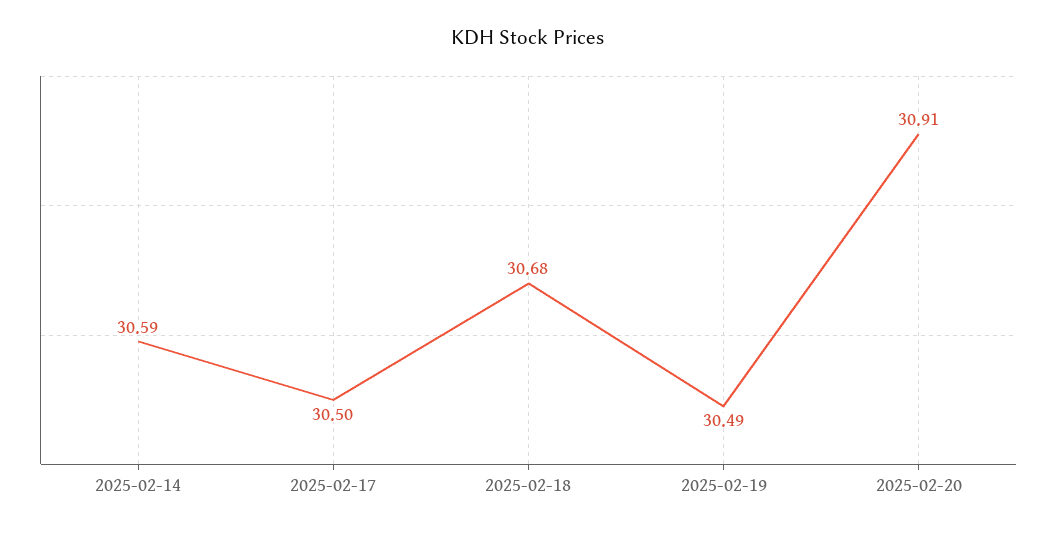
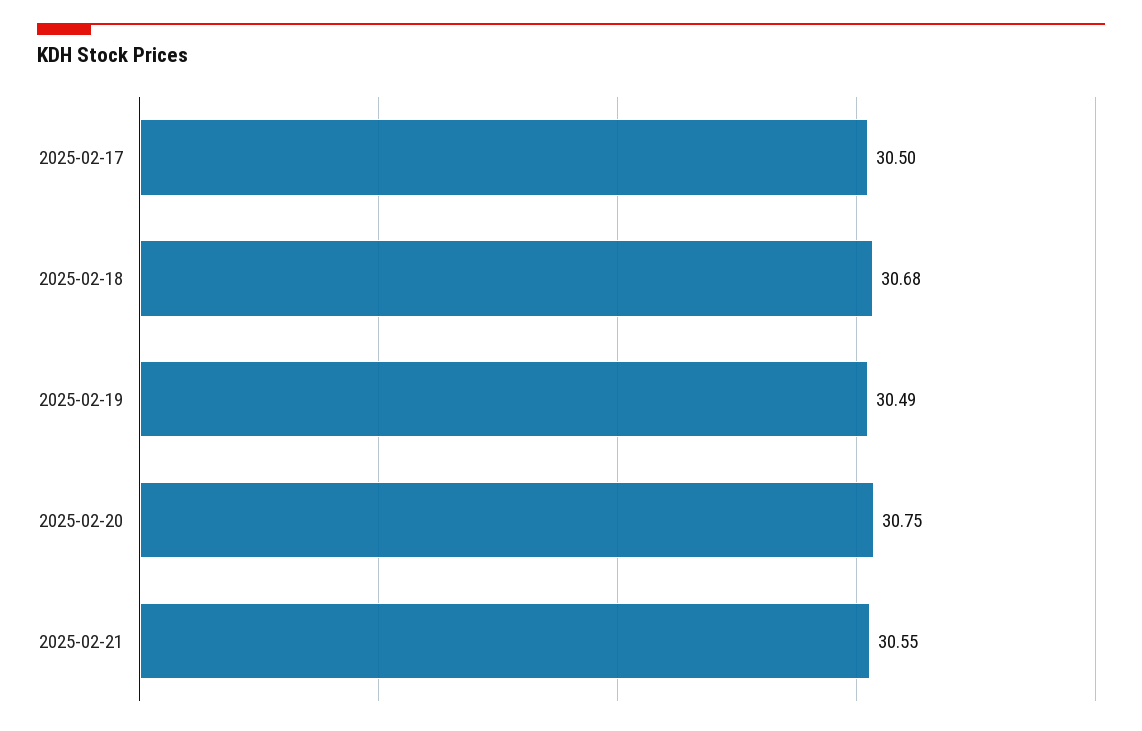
2025-02-14: 30.59 -> none
2025-02-20: 30.91 -> 30.75
2025-02-21: none -> 30.55

